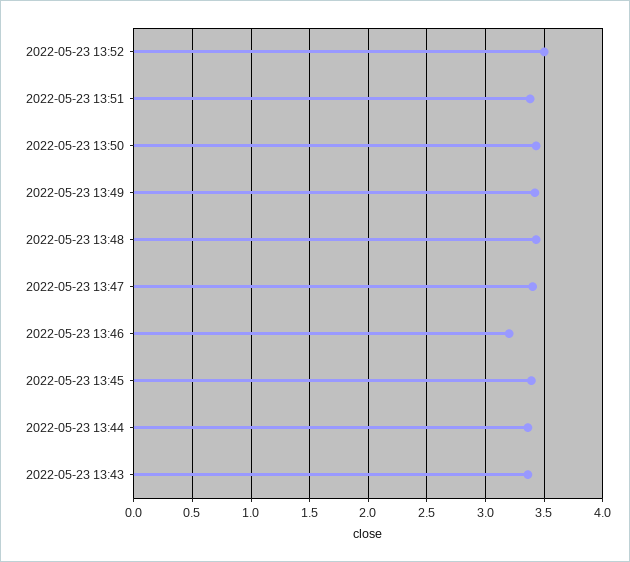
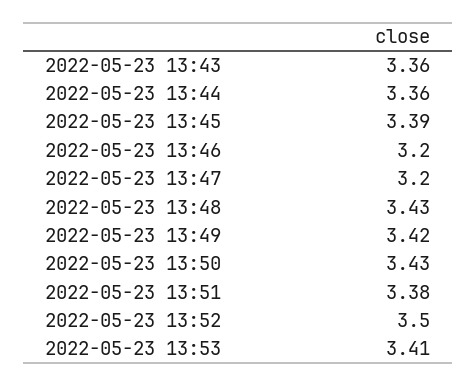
2022-05-23 13:47: 3.4 -> 3.2
2022-05-23 13:53: none -> 3.41

